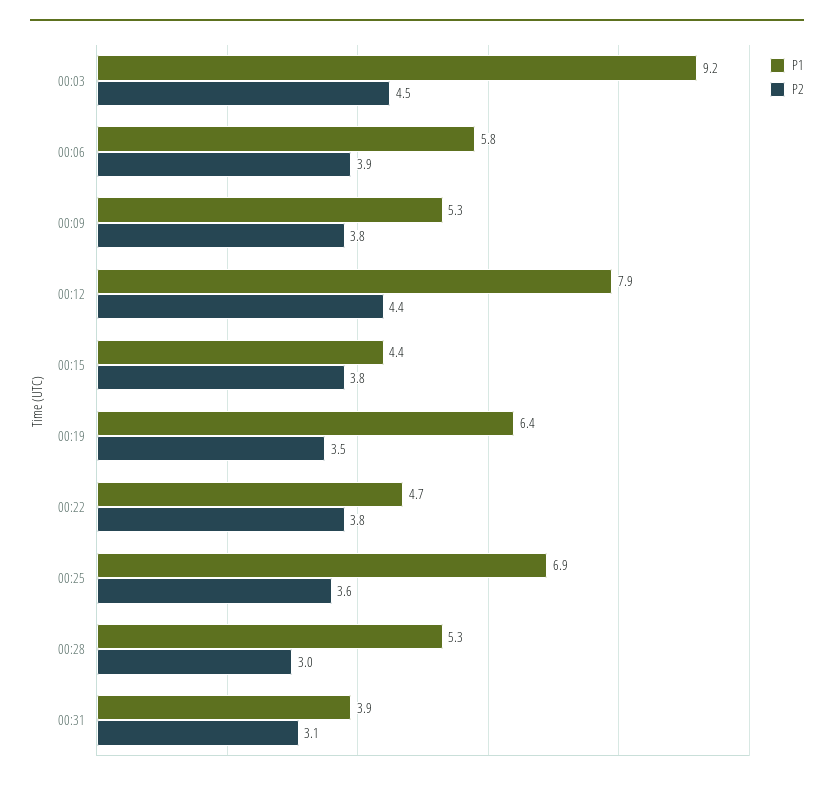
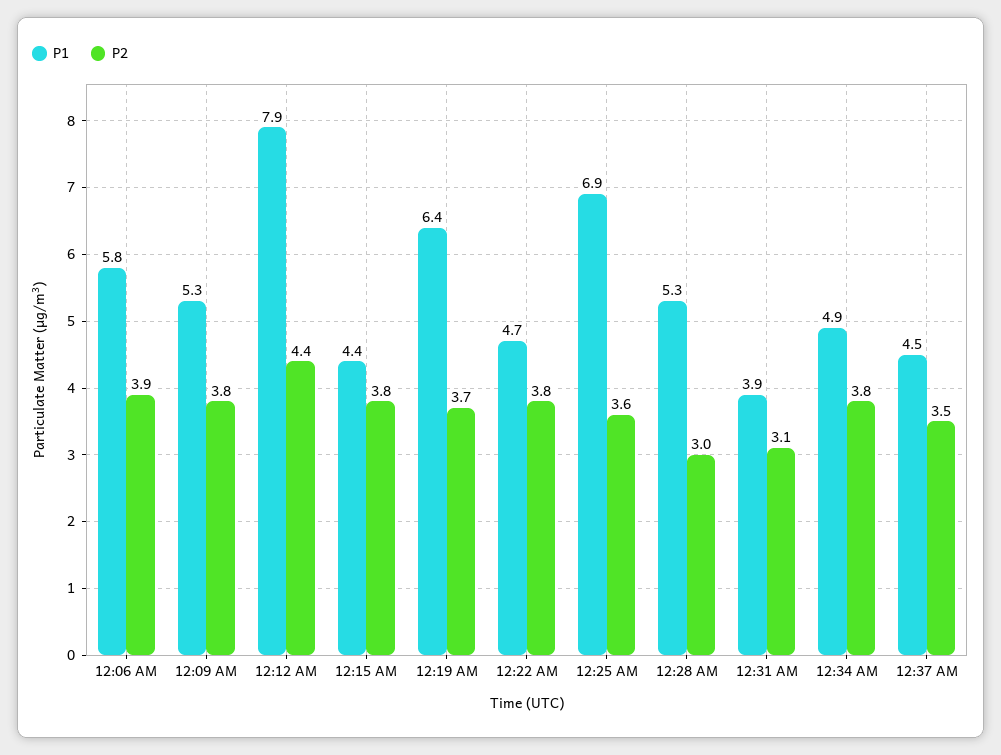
P1, 00:03: 9.2 -> none
P2, 00:03: 4.5 -> none
P2, 00:19: 3.5 -> 3.7
P1, 12:34 AM: none -> 4.9
P2, 12:34 AM: none -> 3.8
P1, 12:37 AM: none -> 4.5
P2, 12:37 AM: none -> 3.5

